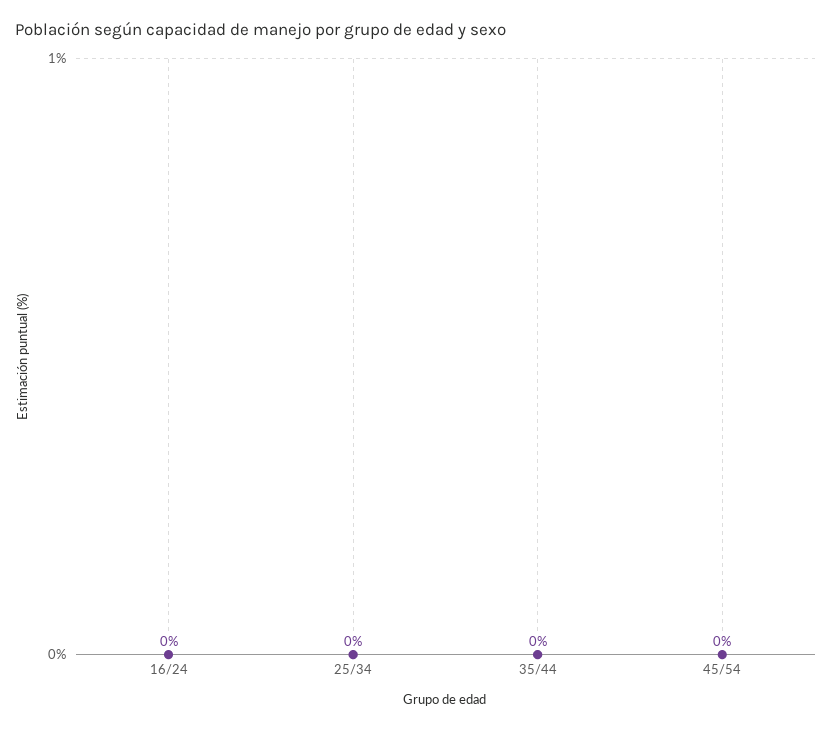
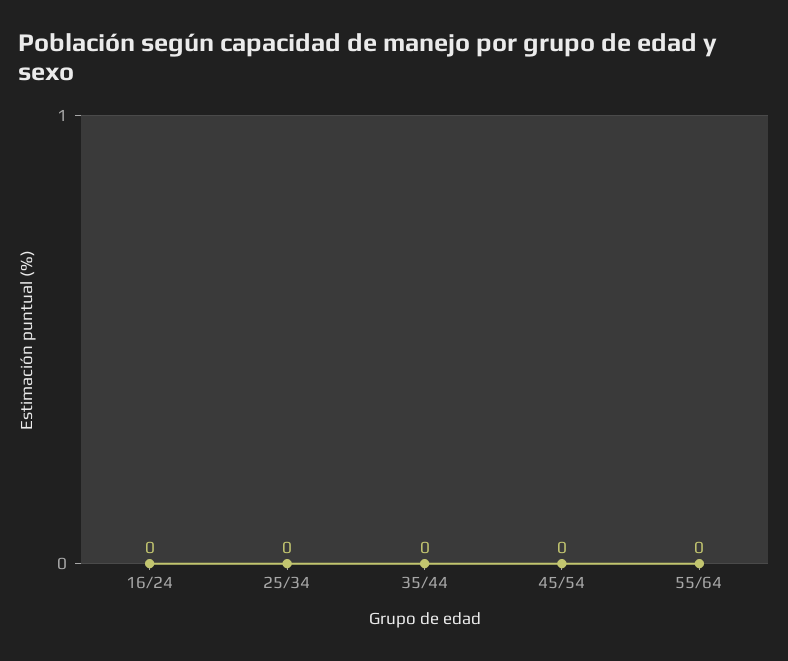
55/64: none -> 0

